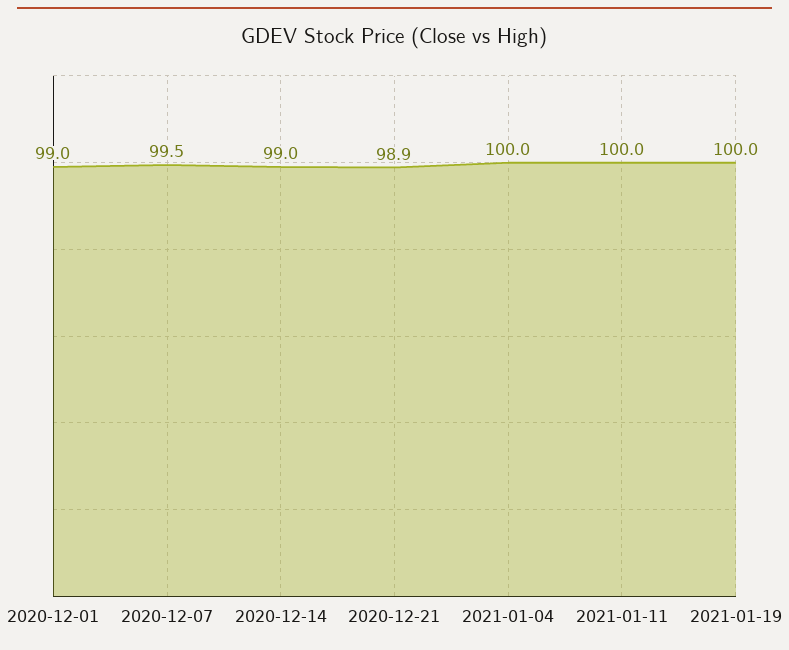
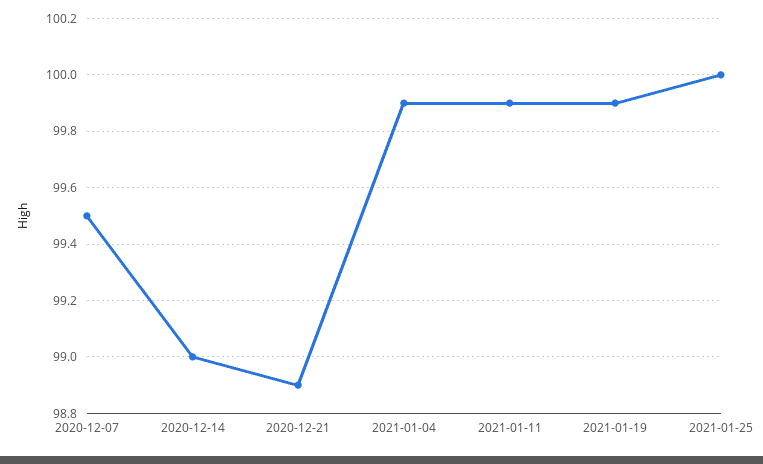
2020-12-01: 99 -> none
2021-01-04: 100 -> 99.9
2021-01-11: 100 -> 99.9
2021-01-19: 100 -> 99.9
2021-01-25: none -> 100

